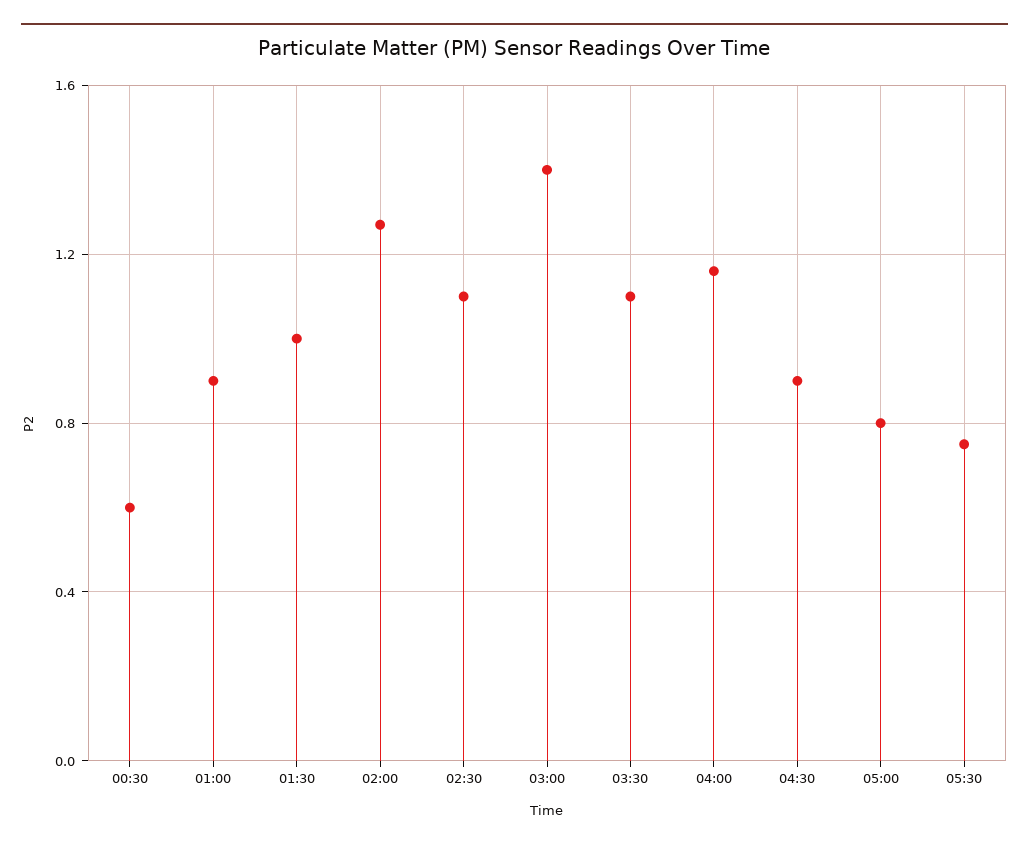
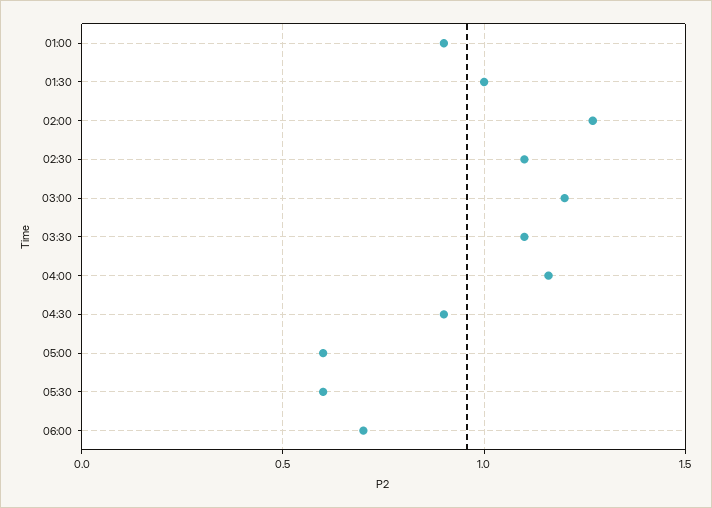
00:30: 0.6 -> none
03:00: 1.4 -> 1.2
05:00: 0.8 -> 0.6
05:30: 0.75 -> 0.6
06:00: none -> 0.7

